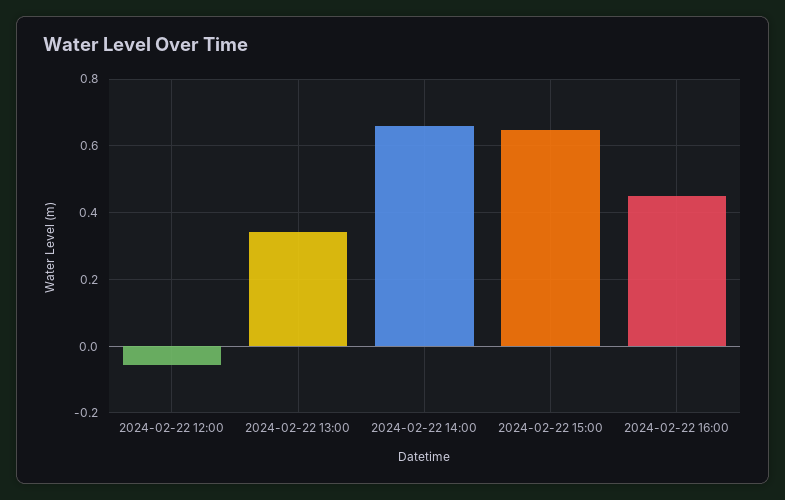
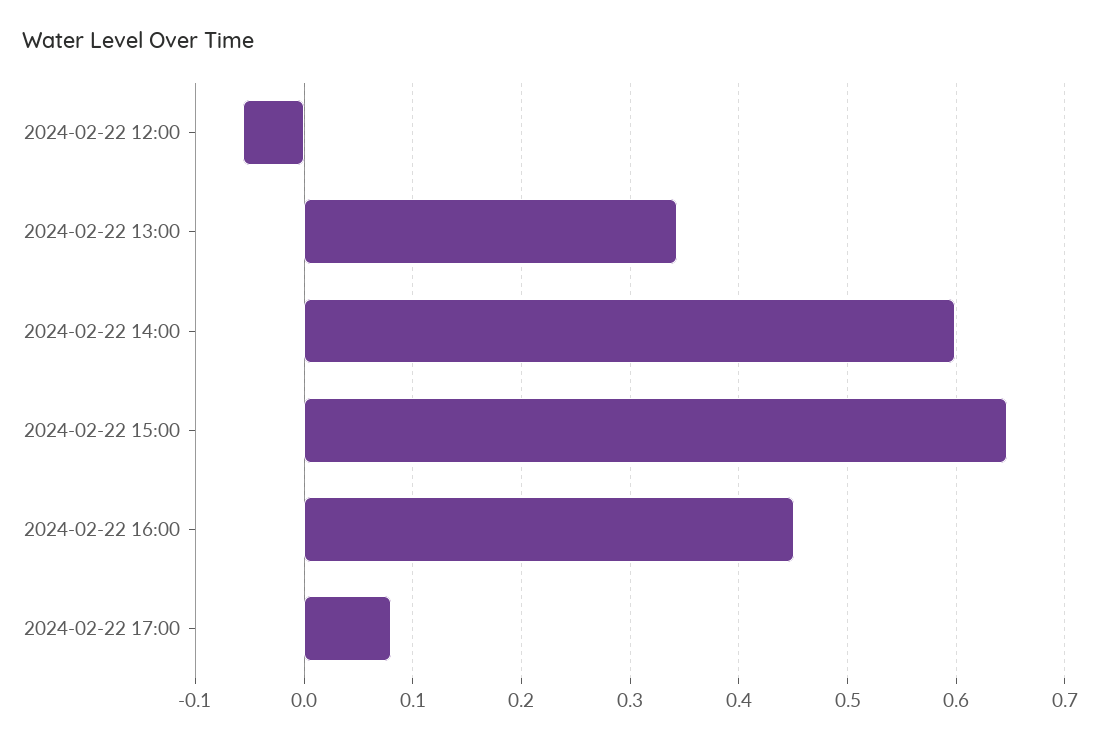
2024-02-22 14:00: 0.66 -> 0.6
2024-02-22 17:00: none -> 0.08

